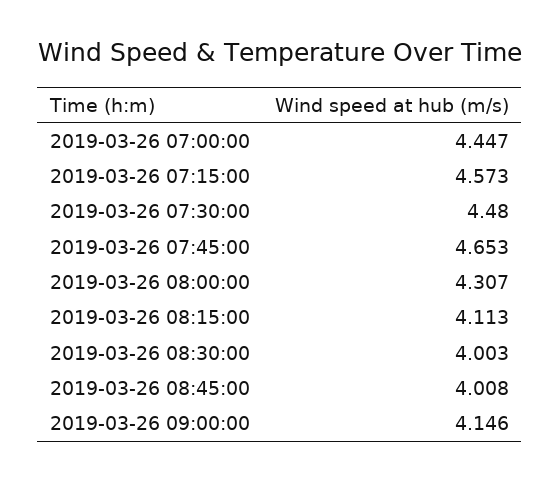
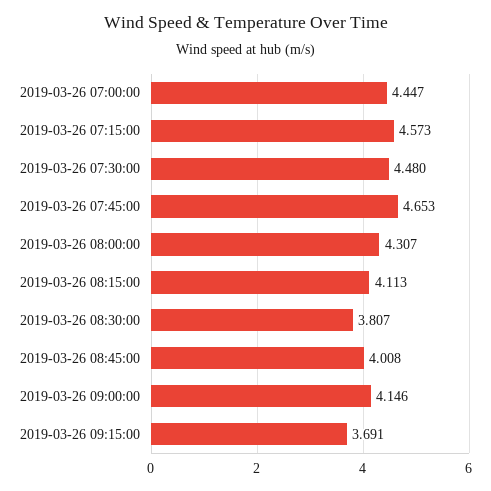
2019-03-26 08:30:00: 4.003 -> 3.807
2019-03-26 09:15:00: none -> 3.691

